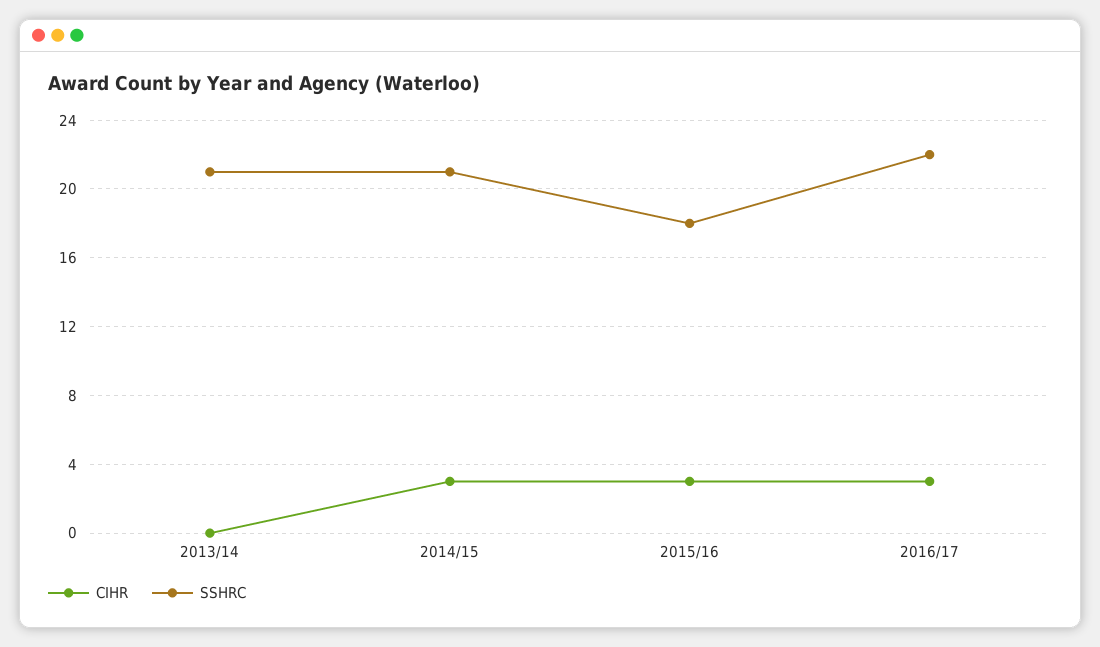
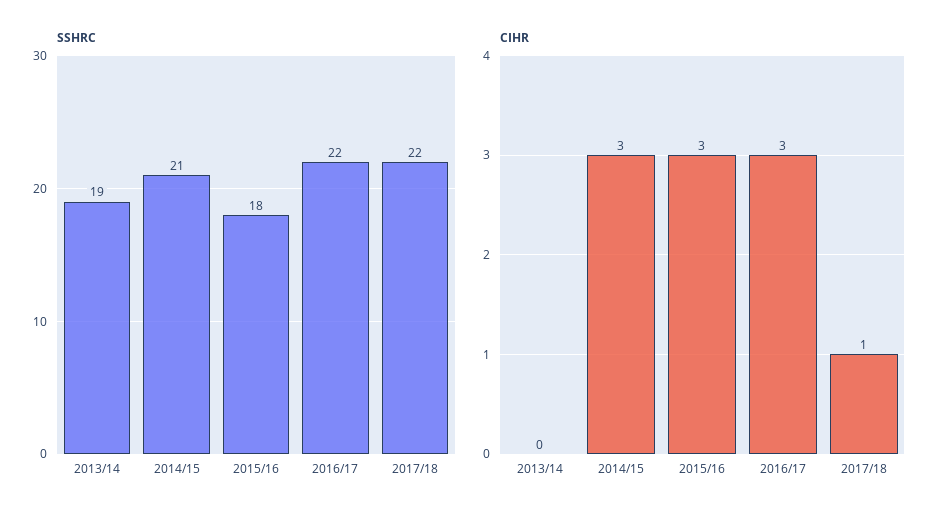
SSHRC, 2013/14: 21 -> 19
SSHRC, 2017/18: none -> 22
CIHR, 2017/18: none -> 1

